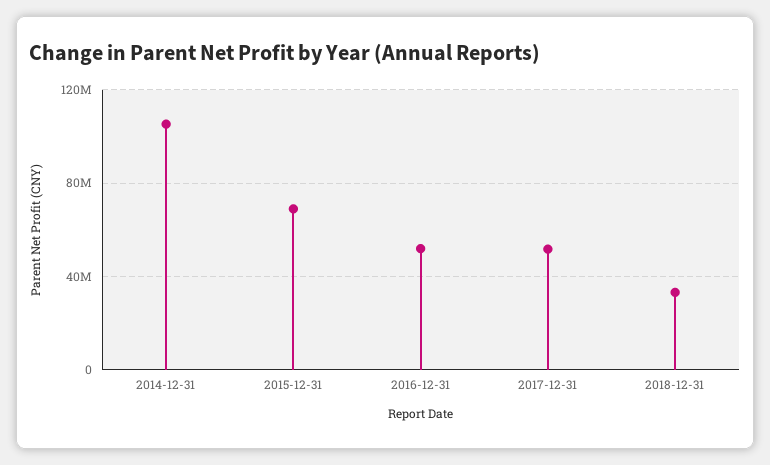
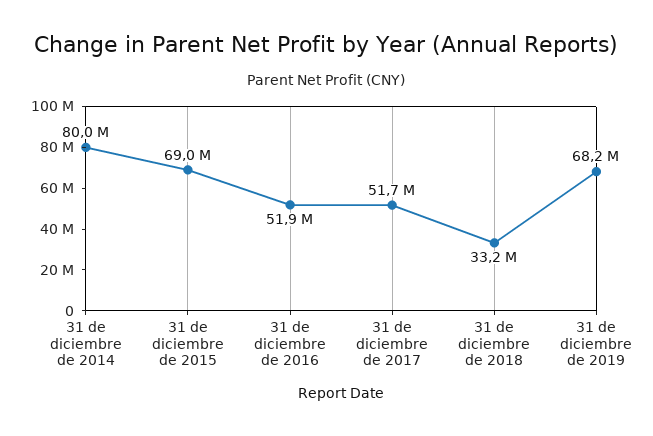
2014-12-31: 105000000 -> 80000000
31 de diciembre de 2019: none -> 68200000

